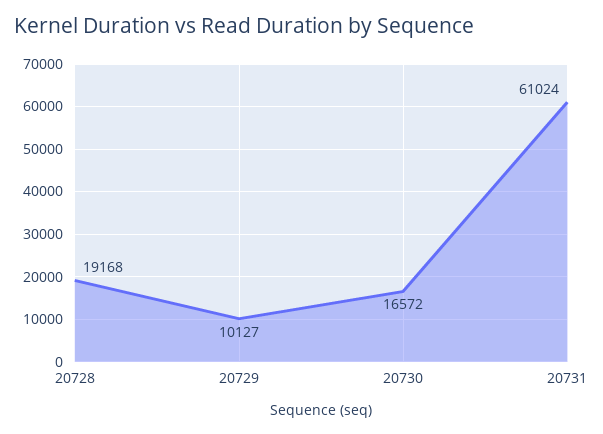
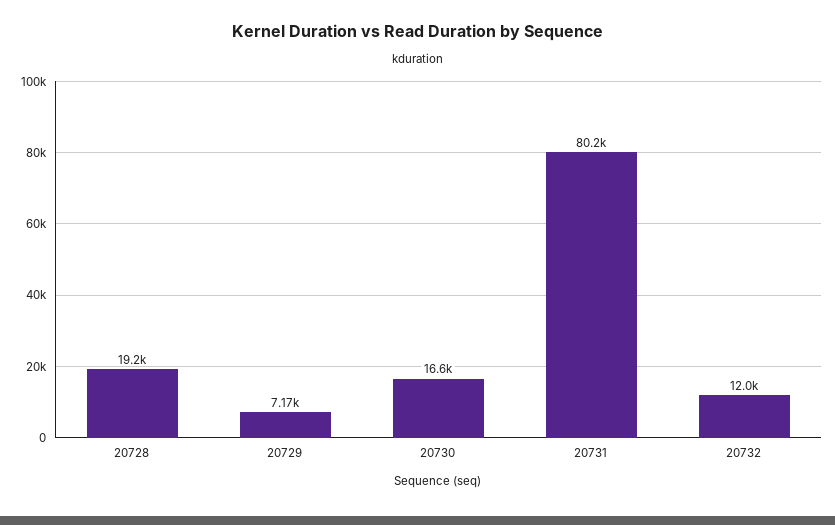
20729: 10127 -> 7170
20731: 61024 -> 80200
20732: none -> 12000

